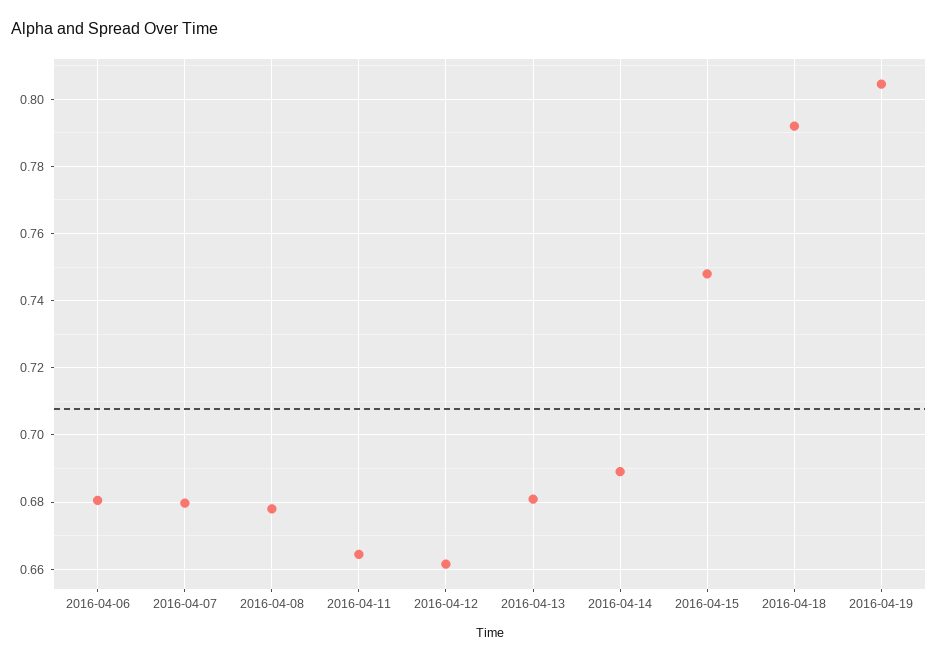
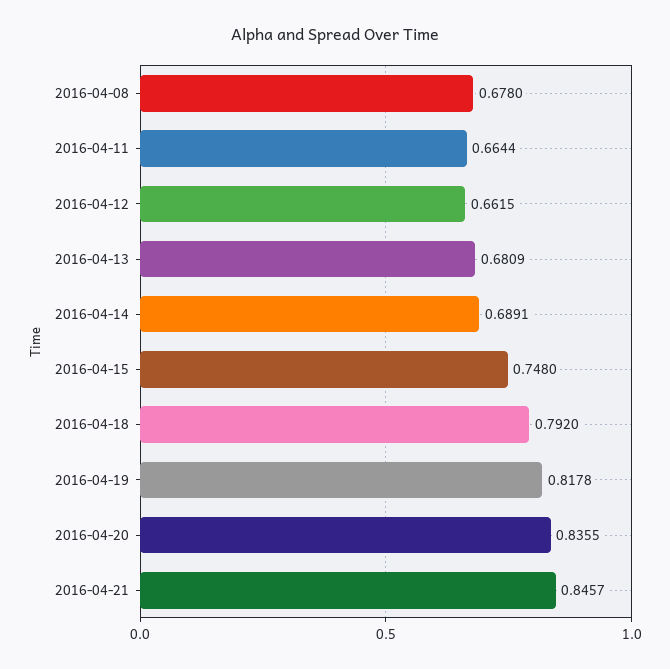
2016-04-06: 0.68 -> none
2016-04-07: 0.68 -> none
2016-04-19: 0.804 -> 0.8178
2016-04-20: none -> 0.8355
2016-04-21: none -> 0.8457

